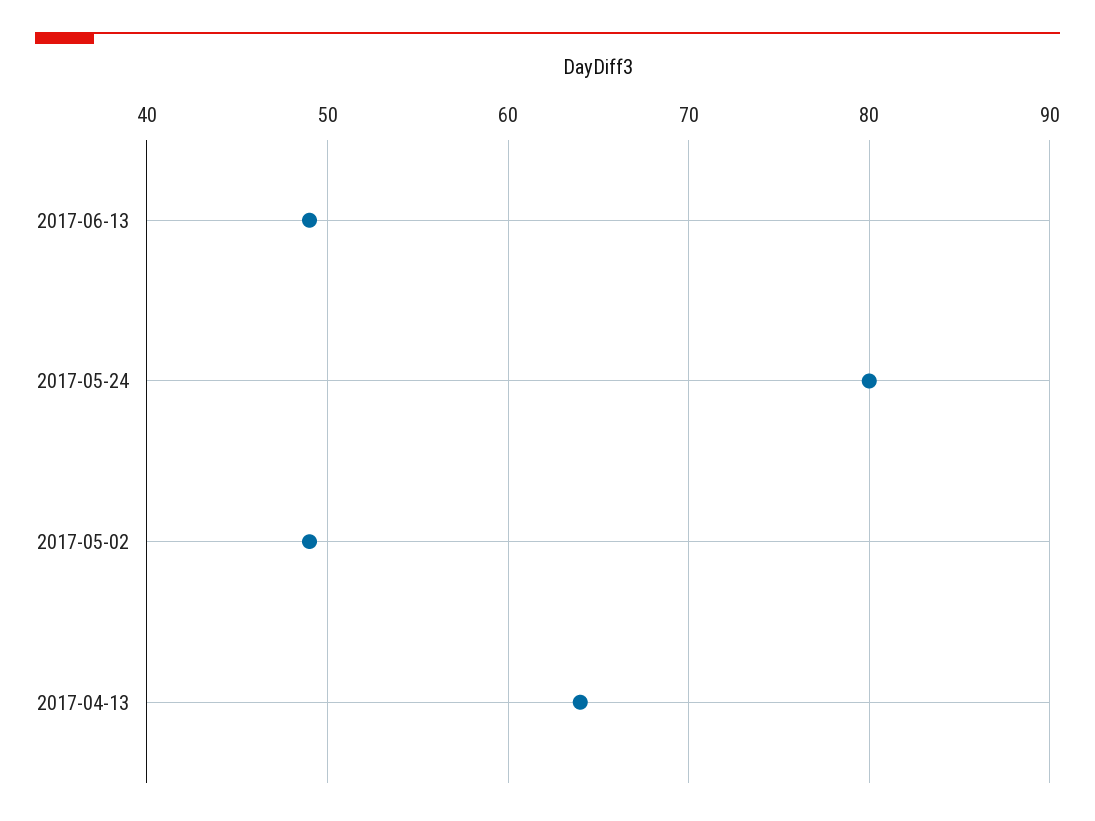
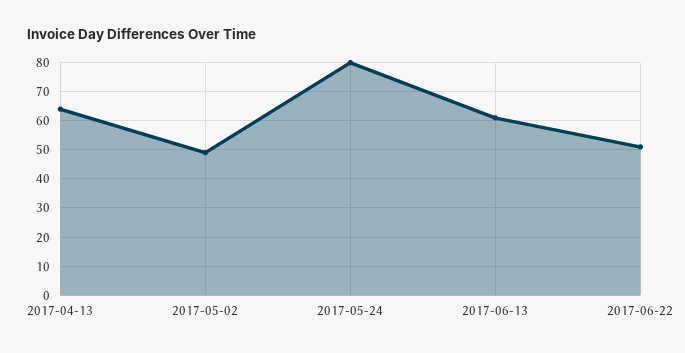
2017-06-13: 49 -> 60
2017-06-22: none -> 50

